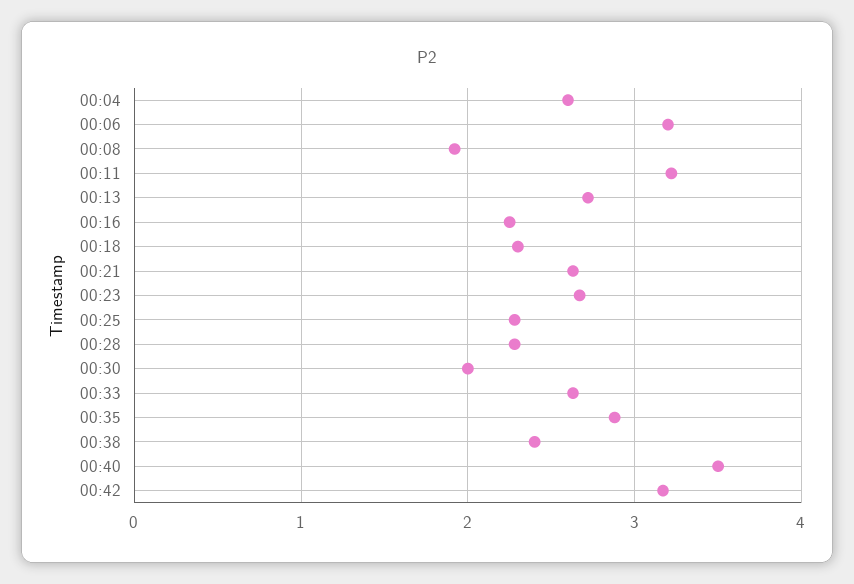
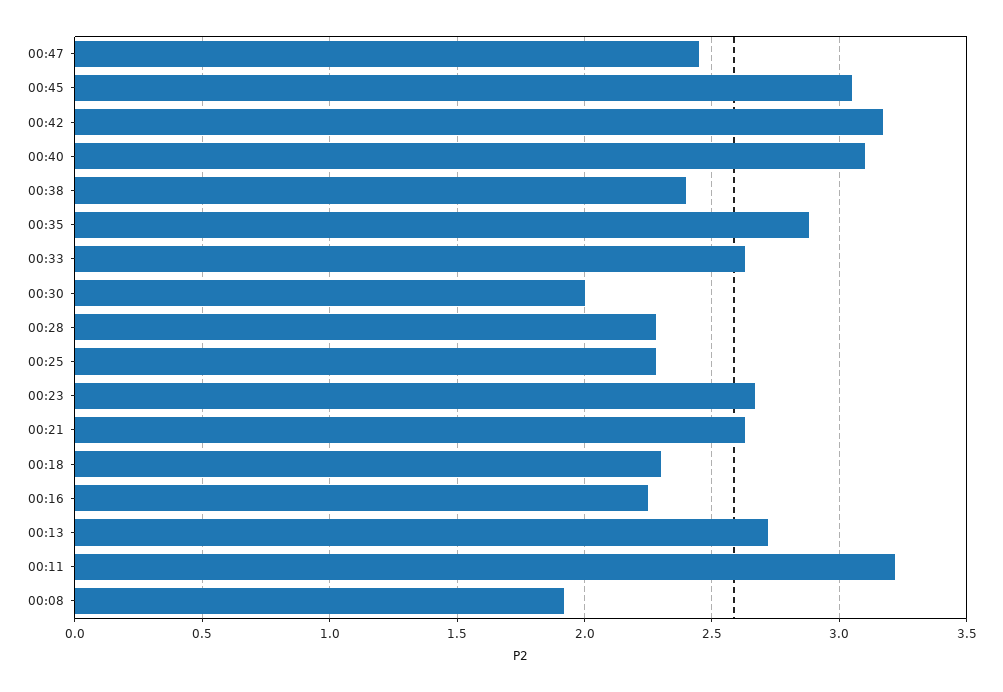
00:04: 2.6 -> none
00:06: 3.2 -> none
00:40: 3.5 -> 3.1
00:47: none -> 2.45
00:45: none -> 3.05

